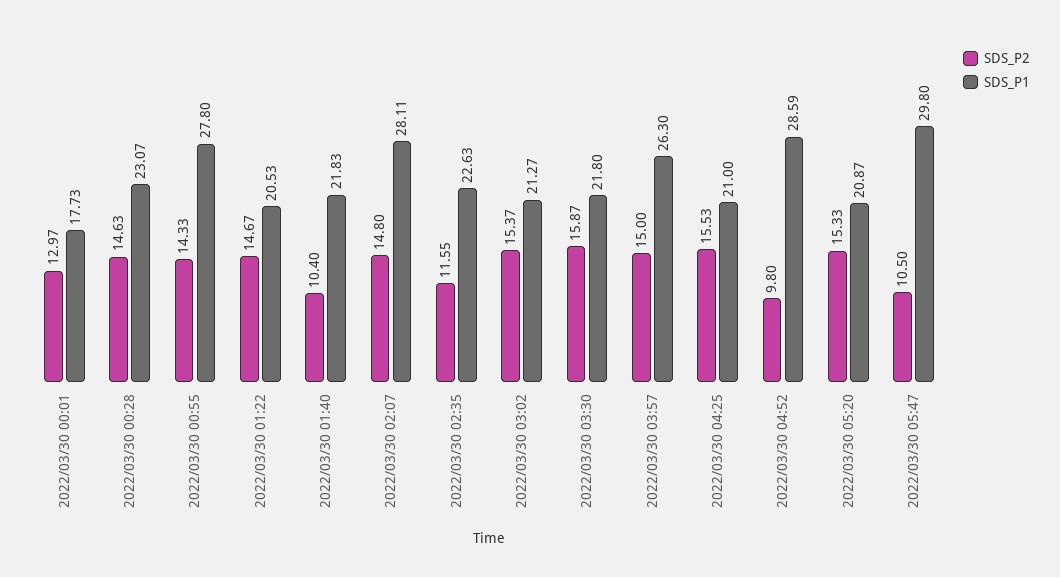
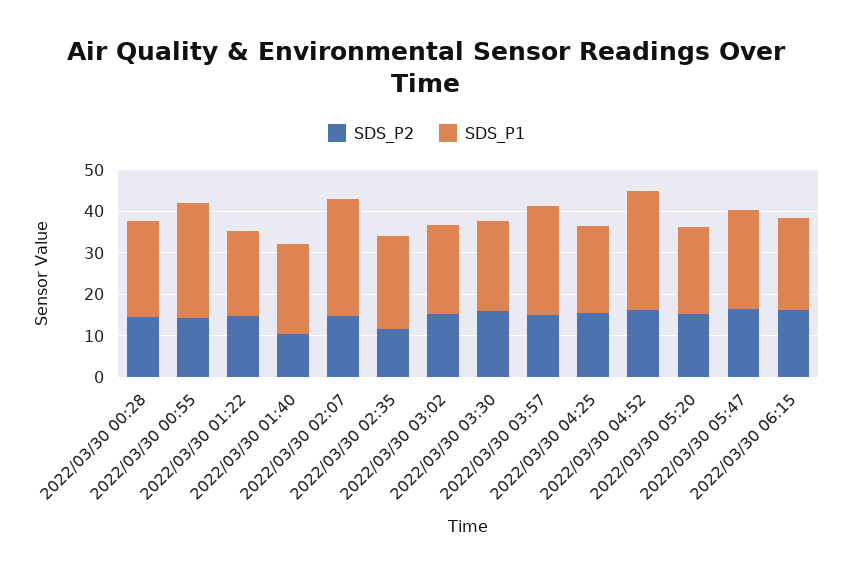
SDS_P2, 2022/03/30 00:01: 12.97 -> none
SDS_P1, 2022/03/30 00:01: 17.73 -> none
SDS_P2, 2022/03/30 04:52: 9.8 -> 16
SDS_P2, 2022/03/30 05:47: 10.5 -> 16
SDS_P1, 2022/03/30 05:47: 29.8 -> 24
SDS_P2, 2022/03/30 06:15: none -> 16
SDS_P1, 2022/03/30 06:15: none -> 22

